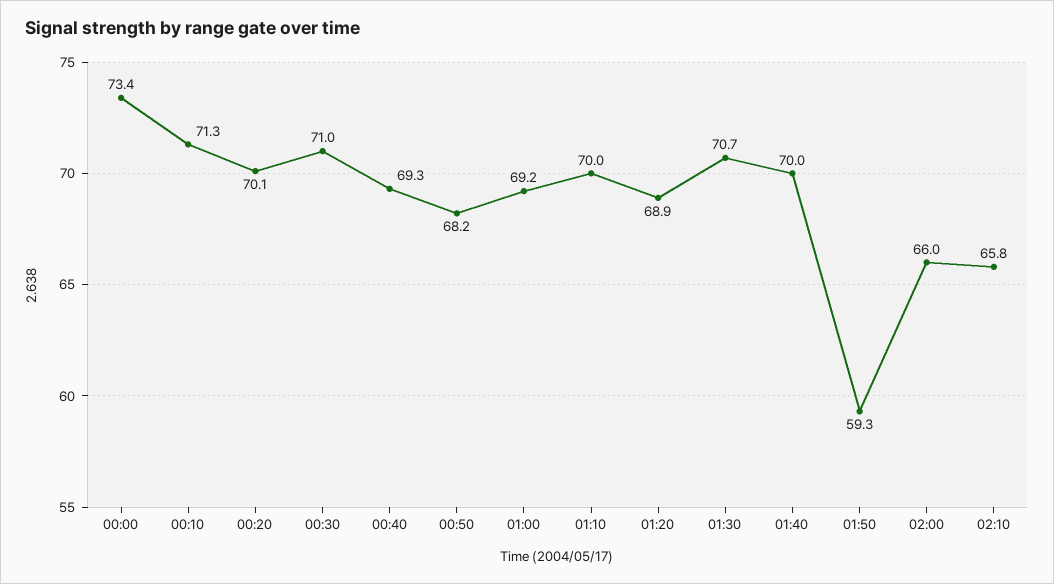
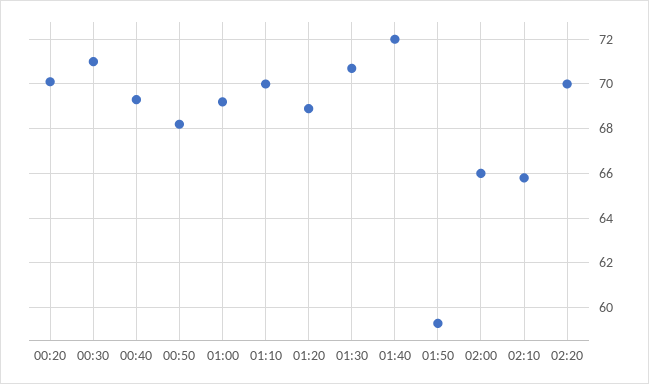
00:00: 73.4 -> none
00:10: 71.3 -> none
01:40: 70 -> 72
02:20: none -> 70

